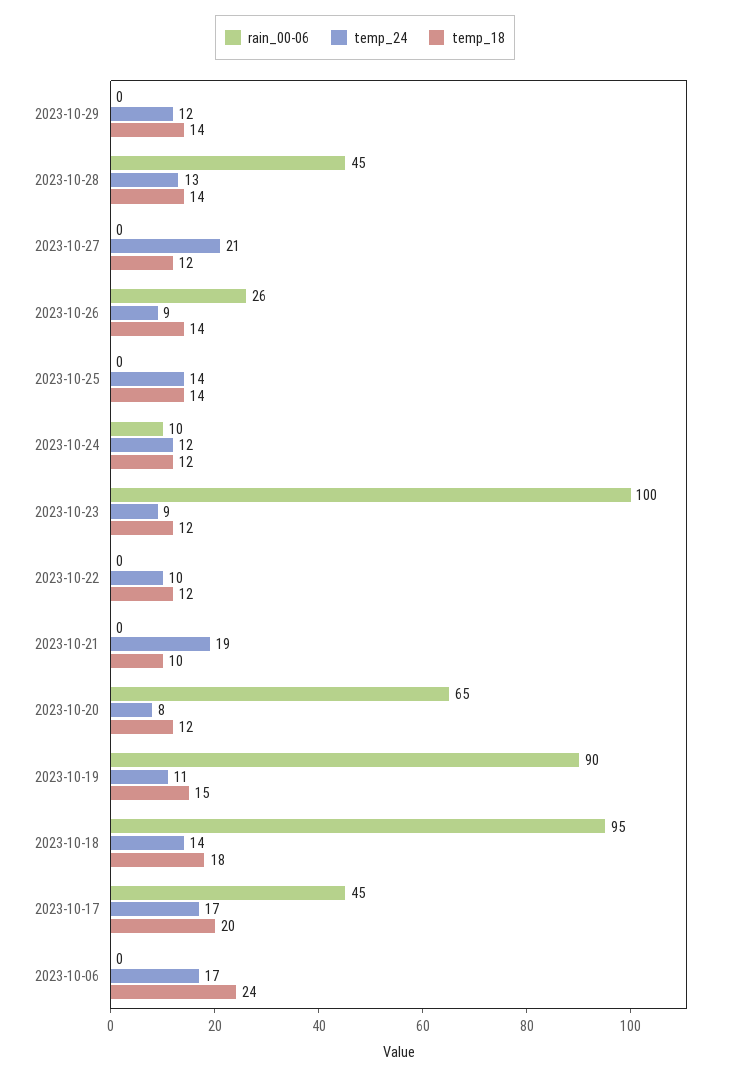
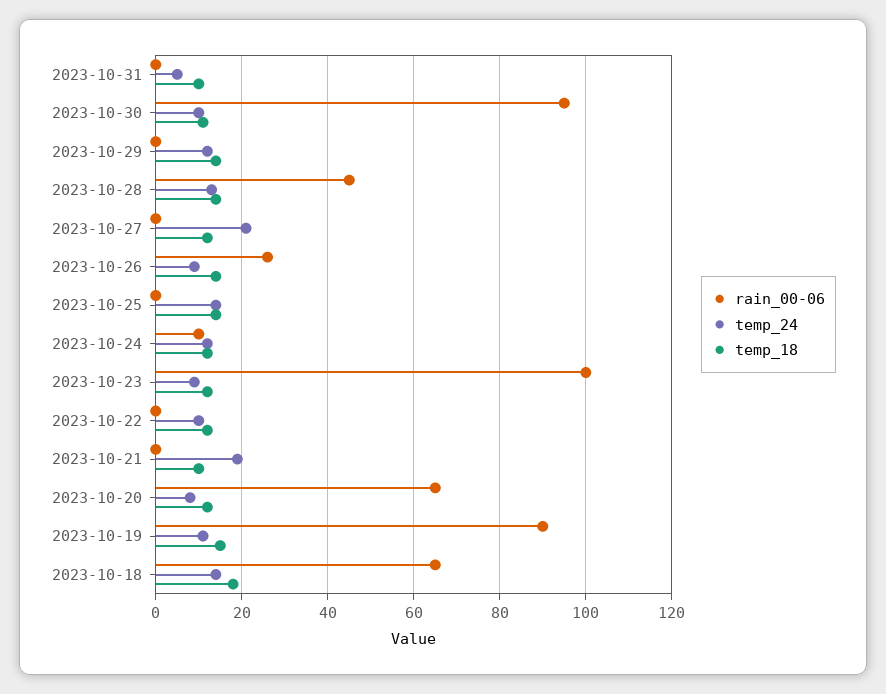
rain_00-06, 2023-10-18: 95 -> 65
rain_00-06, 2023-10-17: 45 -> none
temp_24, 2023-10-17: 17 -> none
temp_18, 2023-10-17: 20 -> none
rain_00-06, 2023-10-06: 0 -> none
temp_24, 2023-10-06: 17 -> none
temp_18, 2023-10-06: 24 -> none
rain_00-06, 2023-10-31: none -> 0
temp_24, 2023-10-31: none -> 5
temp_18, 2023-10-31: none -> 10
rain_00-06, 2023-10-30: none -> 95
temp_24, 2023-10-30: none -> 10
temp_18, 2023-10-30: none -> 10

